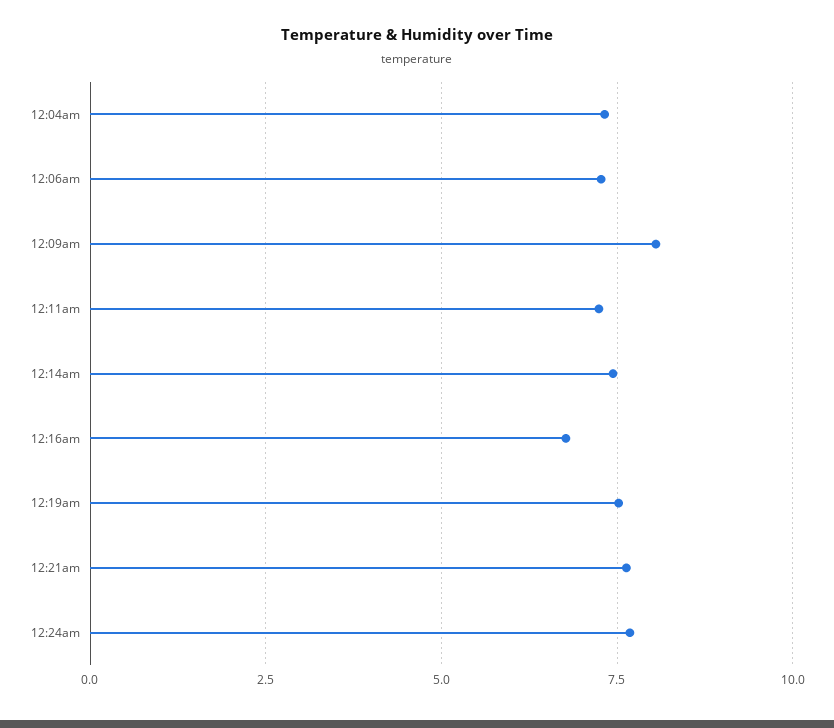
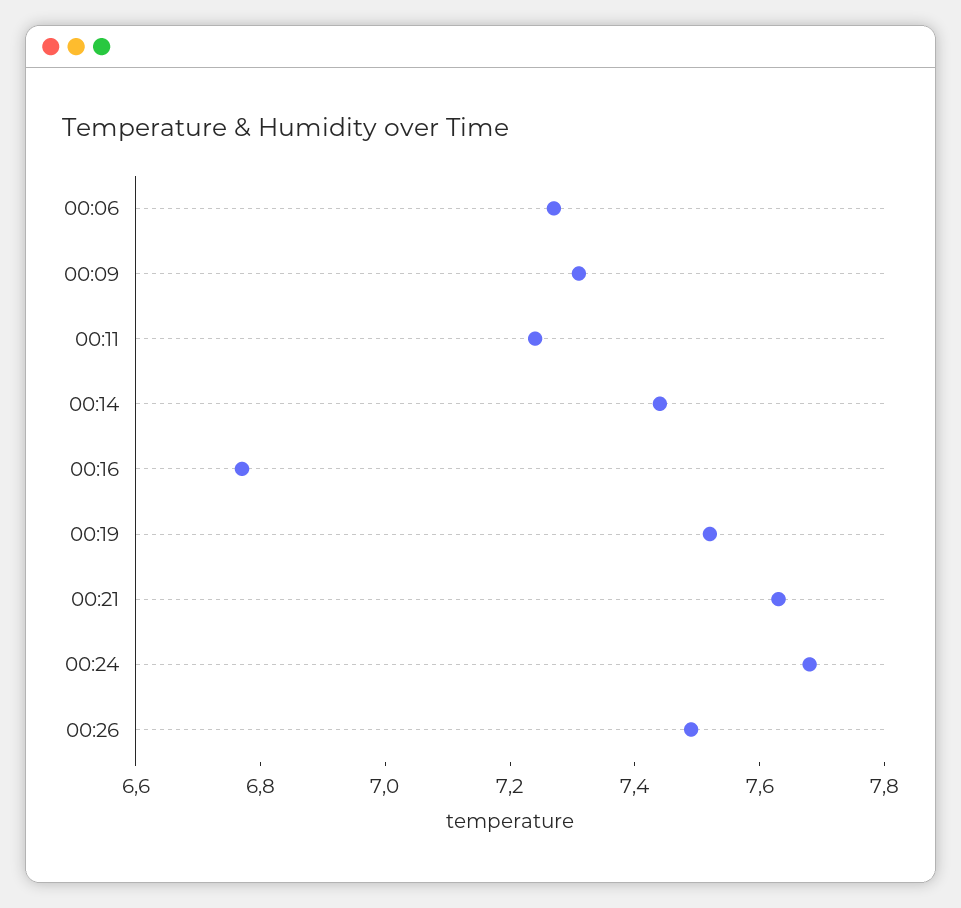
12:04am: 7.25 -> none
12:09am: 8 -> 7.3
00:26: none -> 7.5

